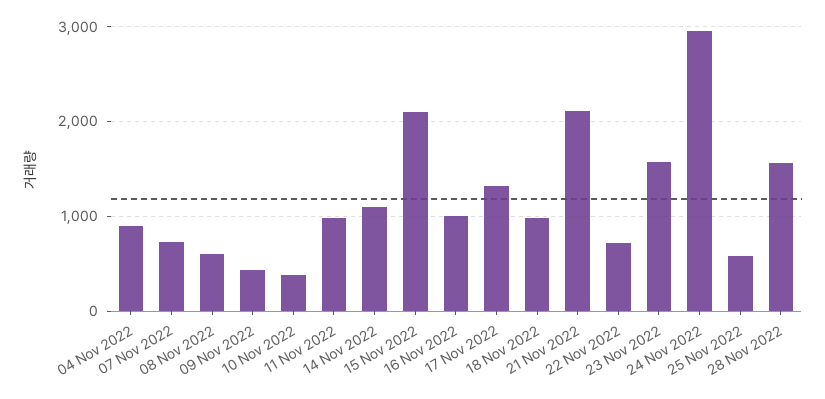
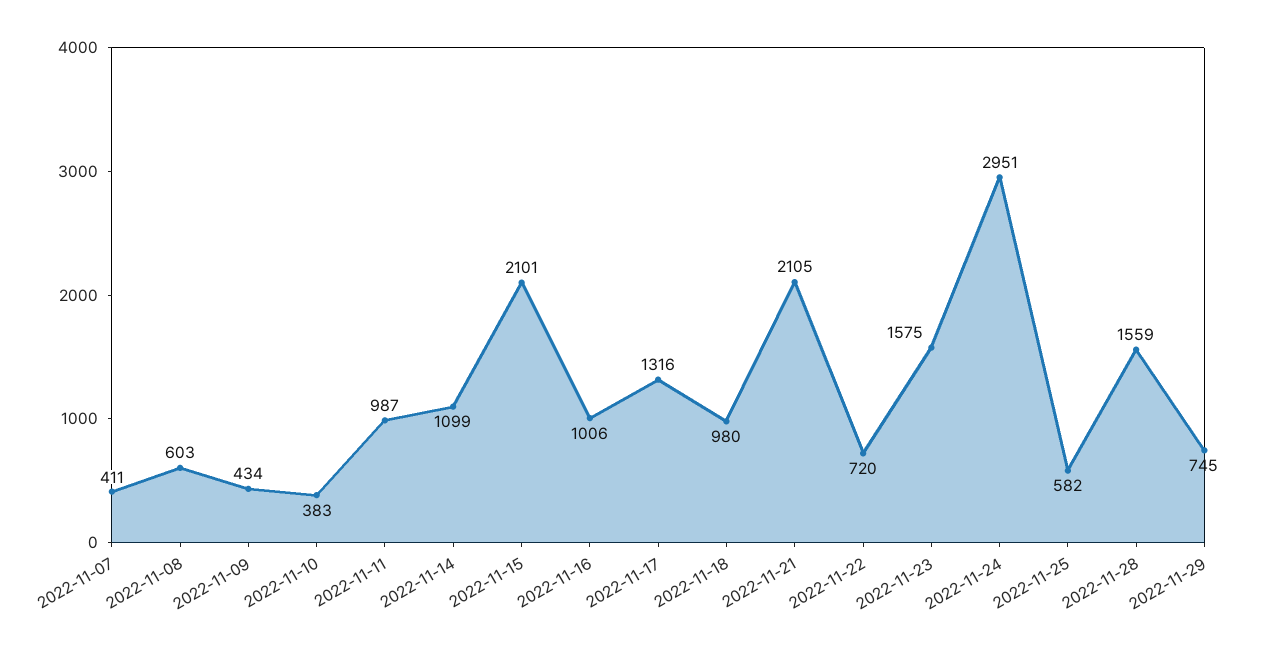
04 Nov 2022: 900 -> none
07 Nov 2022: 700 -> 411
2022-11-29: none -> 745

